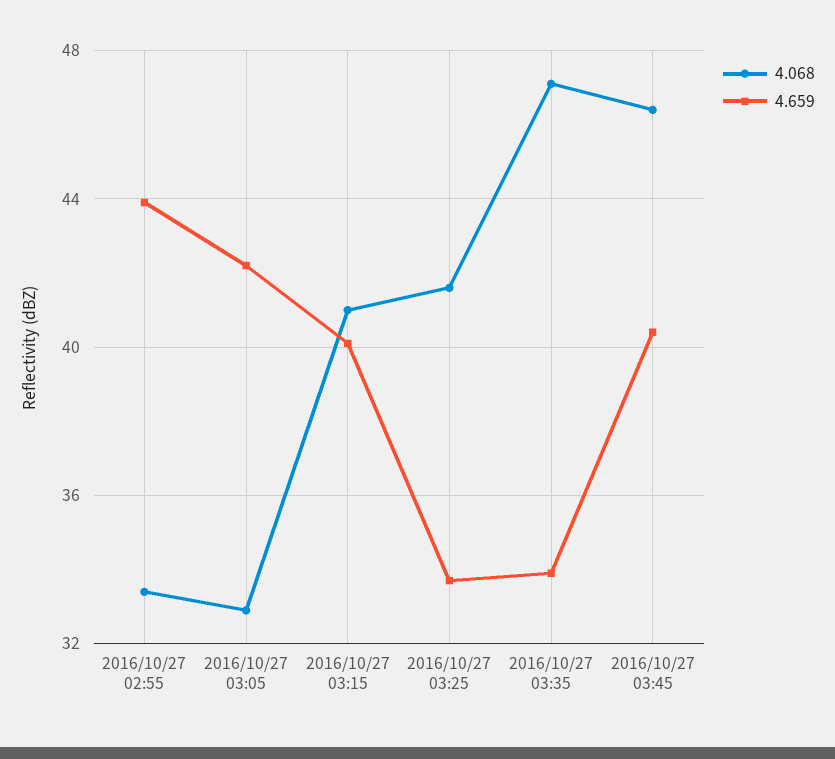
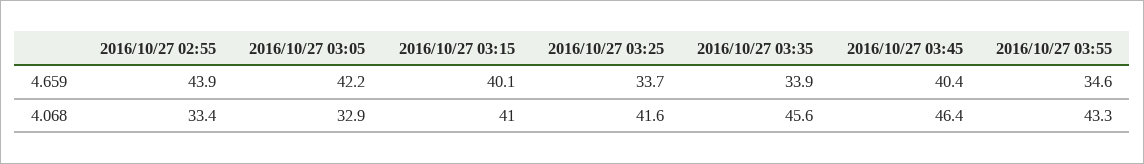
4.068, 2016/10/27 03:35: 47 -> 45.6
4.659, 2016/10/27 03:55: none -> 34.6
4.068, 2016/10/27 03:55: none -> 43.3

